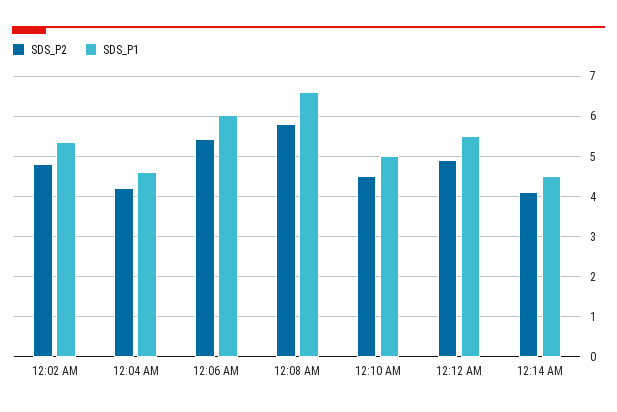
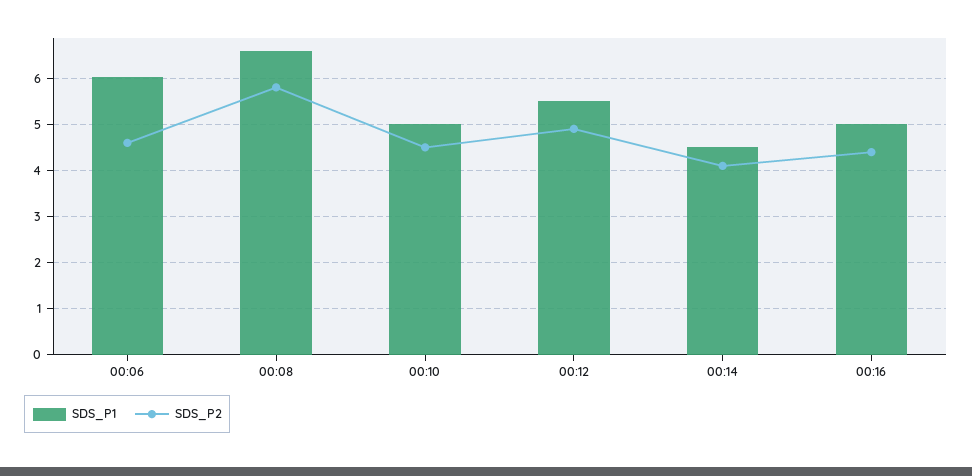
SDS_P2, 12:02 AM: 4.8 -> none
SDS_P1, 12:02 AM: 5.4 -> none
SDS_P2, 12:04 AM: 4.2 -> none
SDS_P1, 12:04 AM: 4.6 -> none
SDS_P2, 12:06 AM: 5.4 -> 4.6
SDS_P1, 00:16: none -> 5
SDS_P2, 00:16: none -> 4.4

